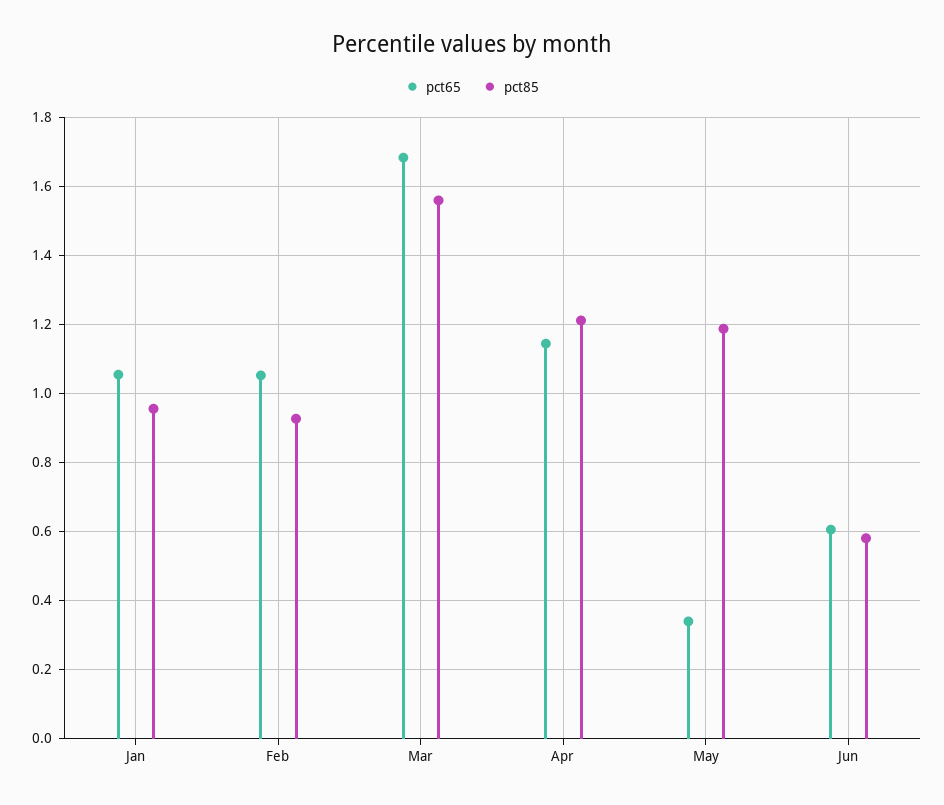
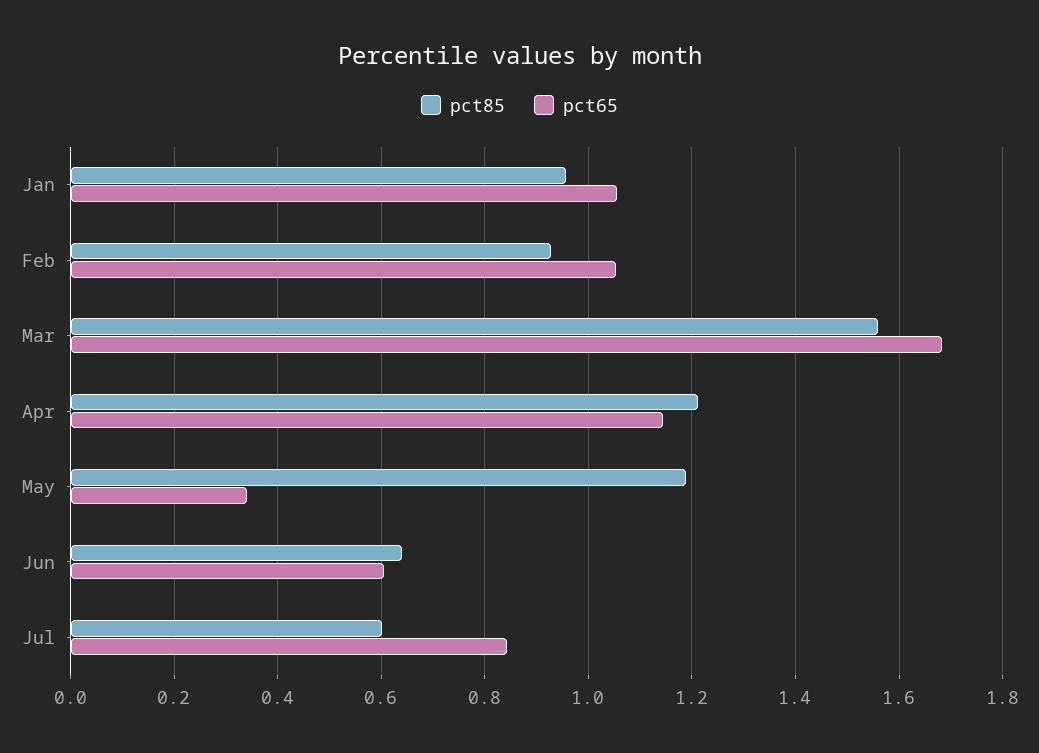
pct85, Jun: 0.58 -> 0.64
pct85, Jul: none -> 0.6
pct65, Jul: none -> 0.84

